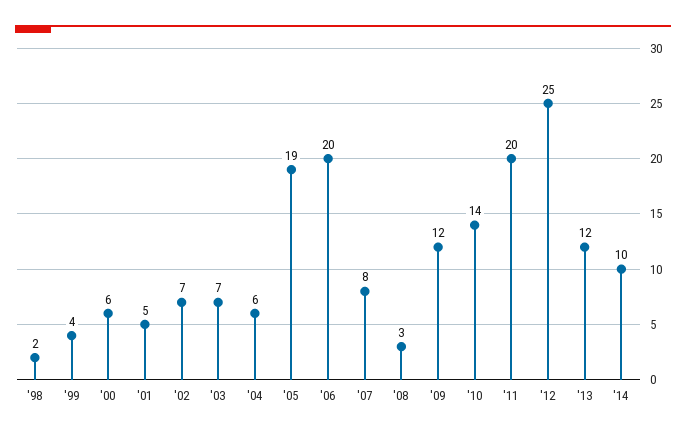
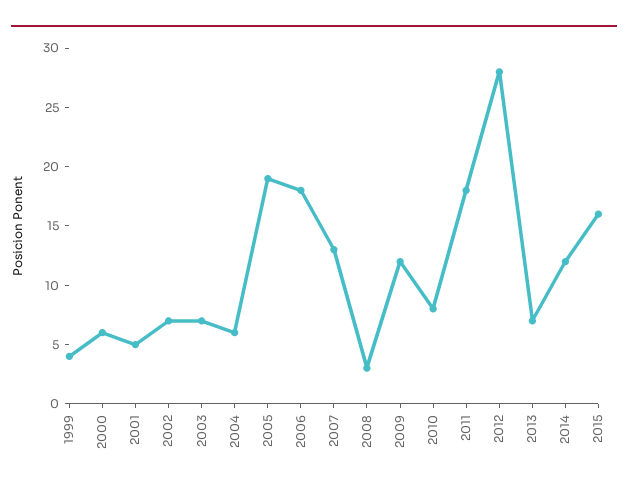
'98: 2 -> none
'06: 20 -> 18
'07: 8 -> 13
'10: 14 -> 8
'11: 20 -> 18
'12: 25 -> 28
'13: 12 -> 7
'14: 10 -> 12
2015: none -> 16

